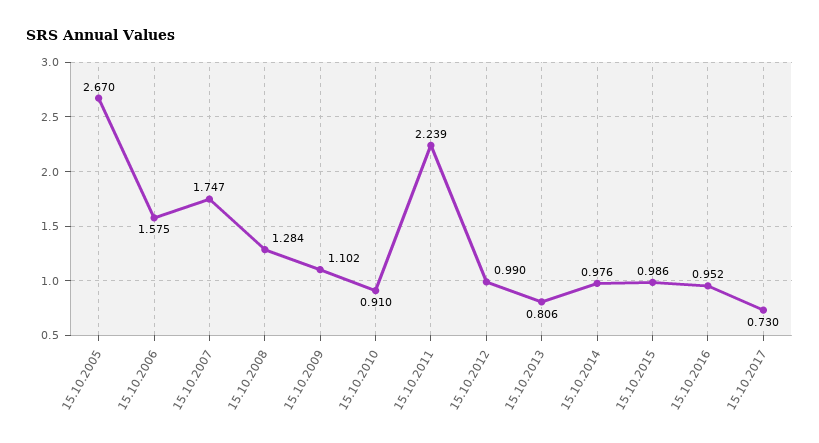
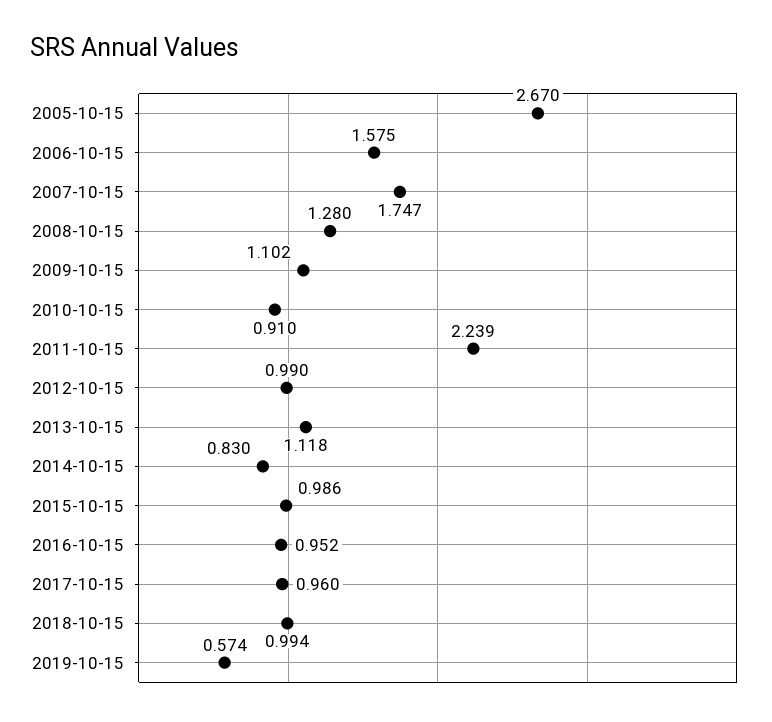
15.10.2008: 1.284 -> 1.28
15.10.2013: 0.806 -> 1.118
15.10.2014: 0.976 -> 0.83
15.10.2017: 0.73 -> 0.96
2018-10-15: none -> 0.994
2019-10-15: none -> 0.574

